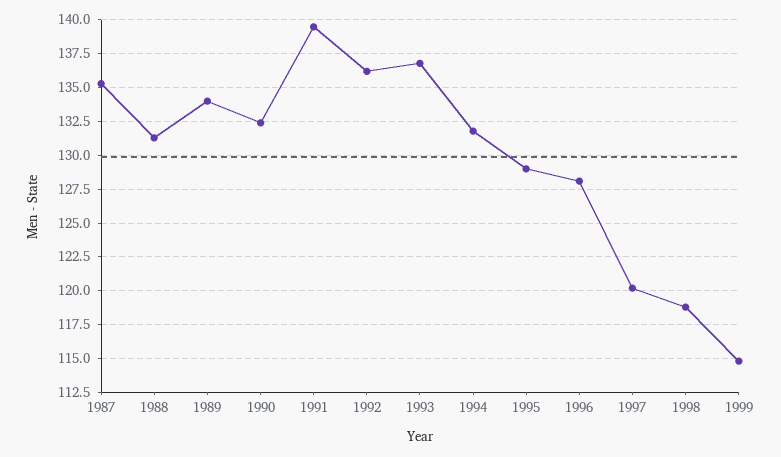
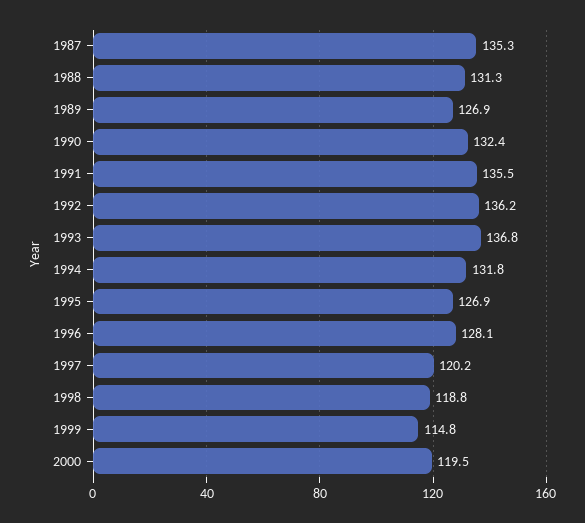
1989: 134 -> 126.9
1991: 139.5 -> 135.5
1995: 129 -> 126.9
2000: none -> 119.5

